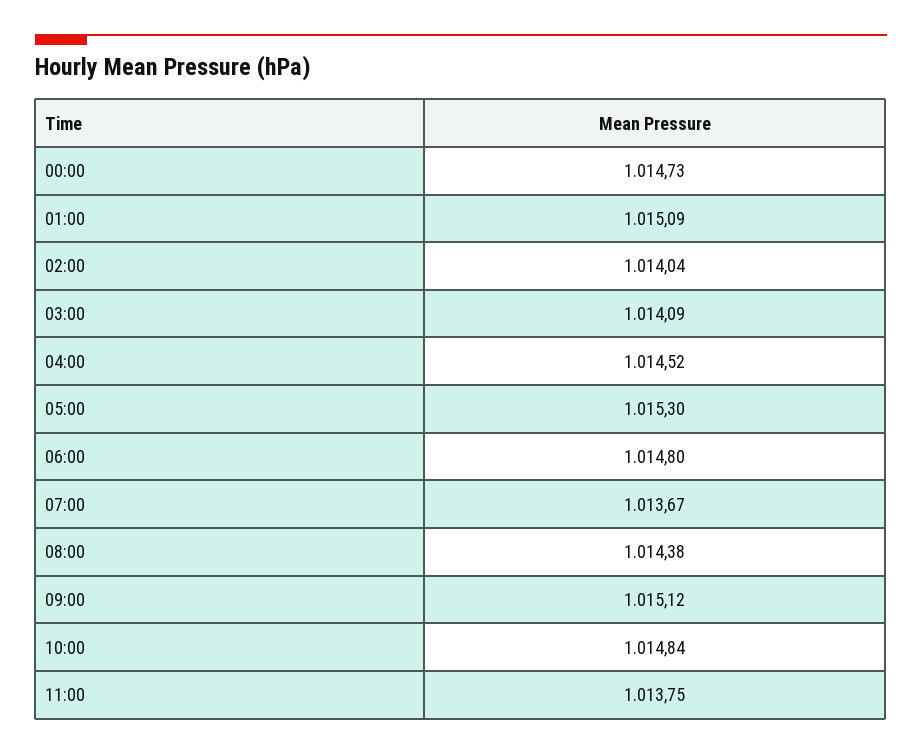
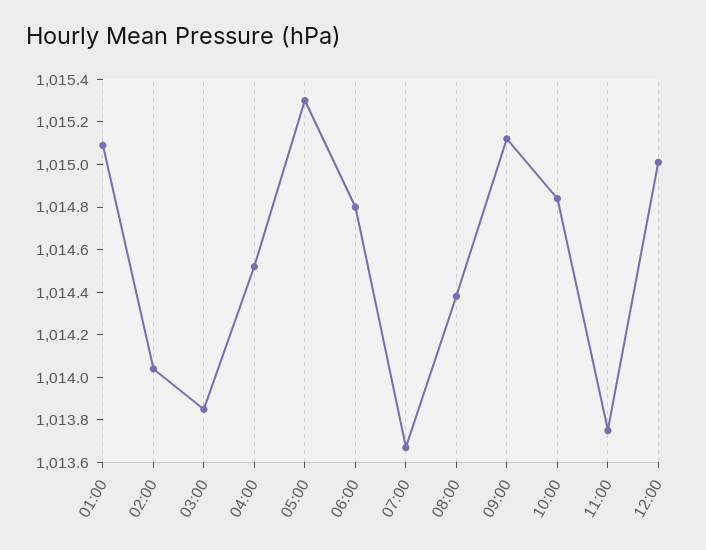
00:00: 1014.73 -> none
03:00: 1014.09 -> 1013.85
12:00: none -> 1015

